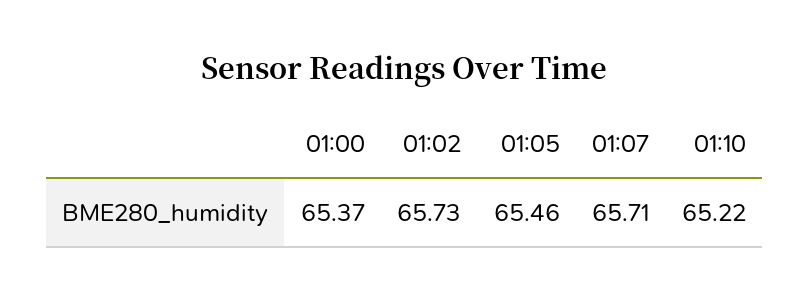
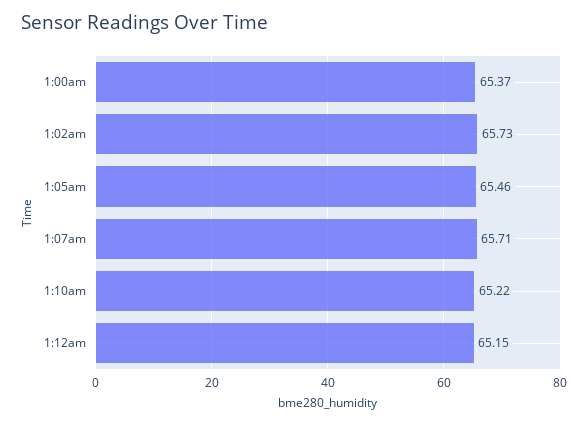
1:12am: none -> 65.15

